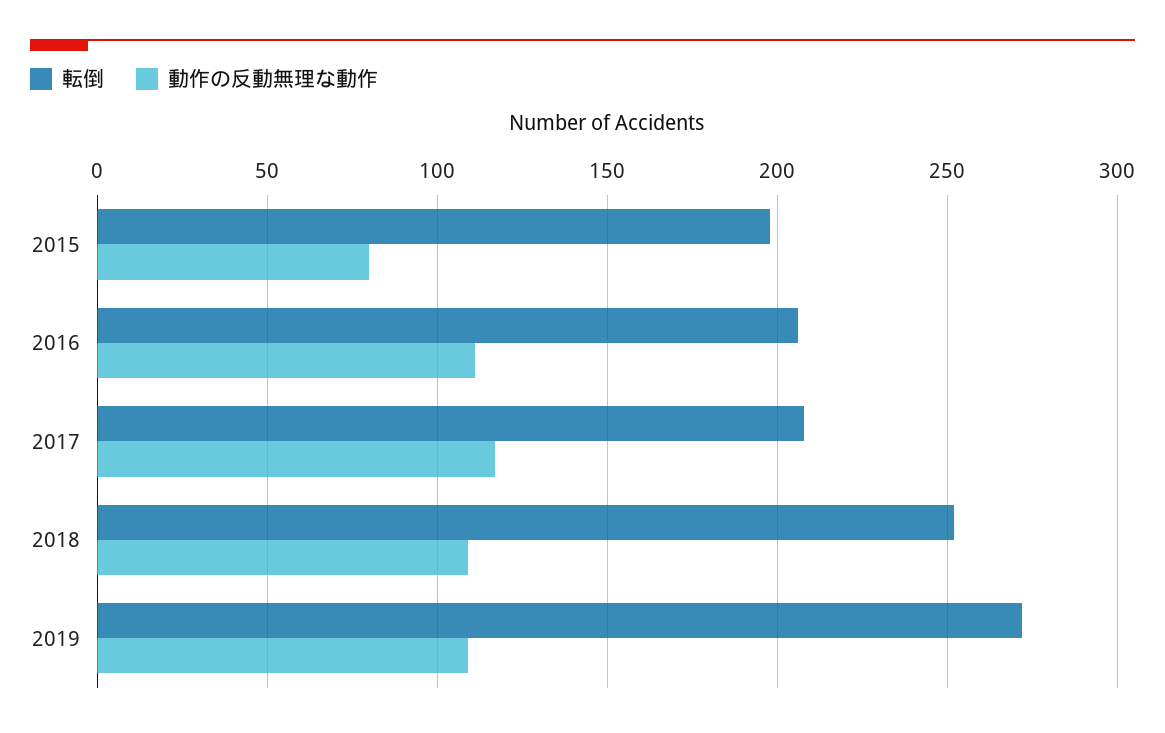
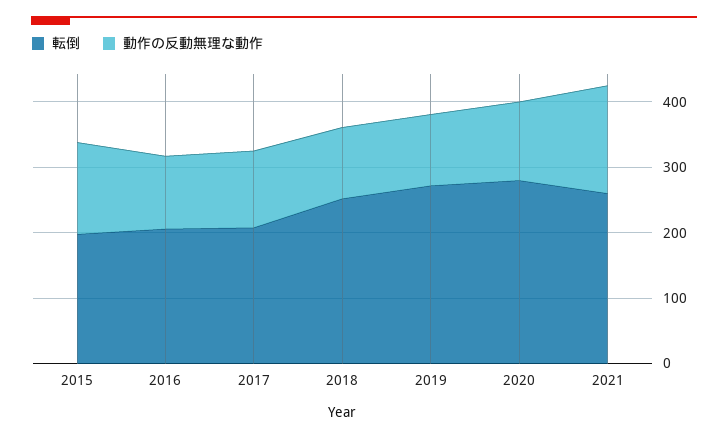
動作の反動無理な動作, 2015: 80 -> 140
転倒, 2020: none -> 280
動作の反動無理な動作, 2020: none -> 120
転倒, 2021: none -> 260
動作の反動無理な動作, 2021: none -> 160

